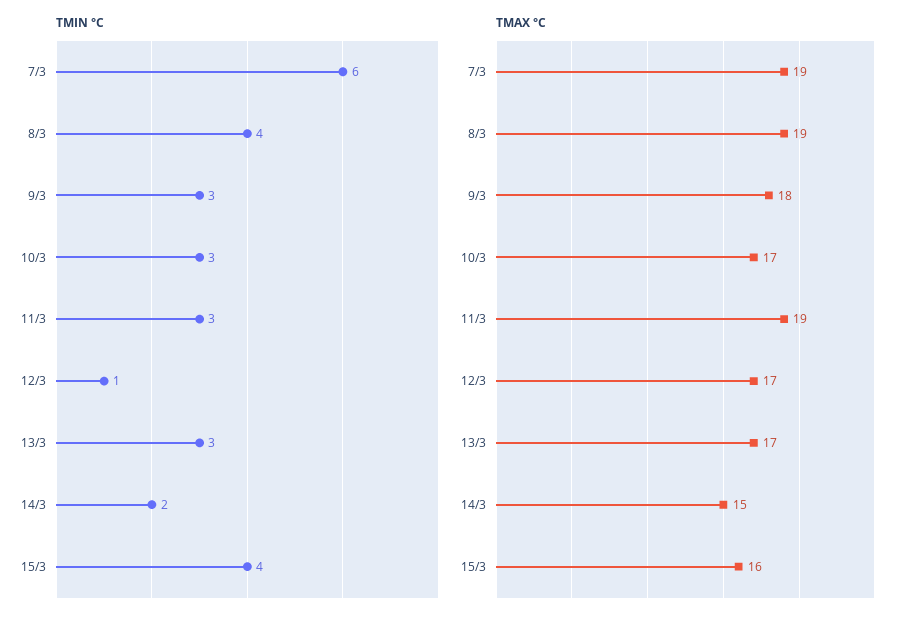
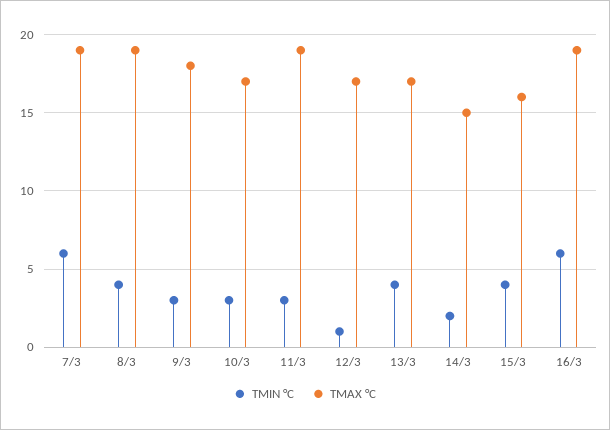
TMIN °C, 13/3: 3 -> 4
TMIN °C, 16/3: none -> 6
TMAX °C, 16/3: none -> 19

